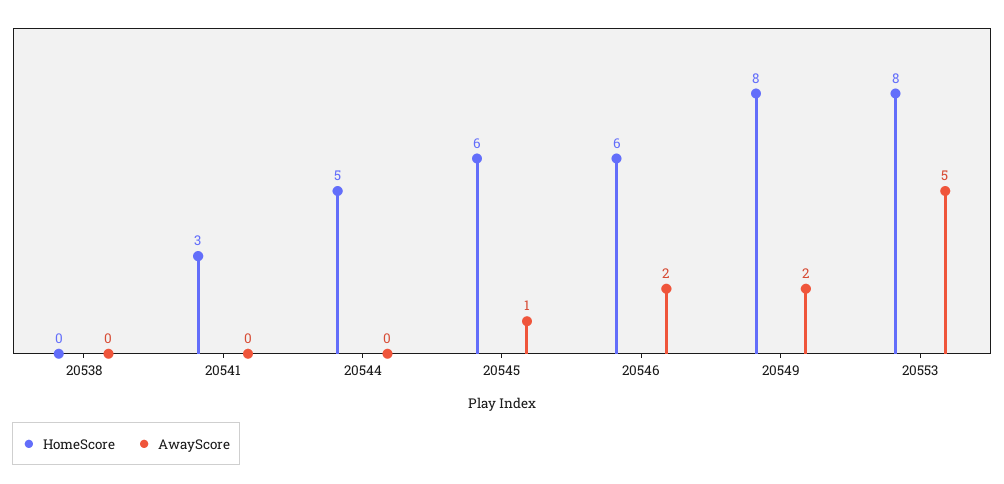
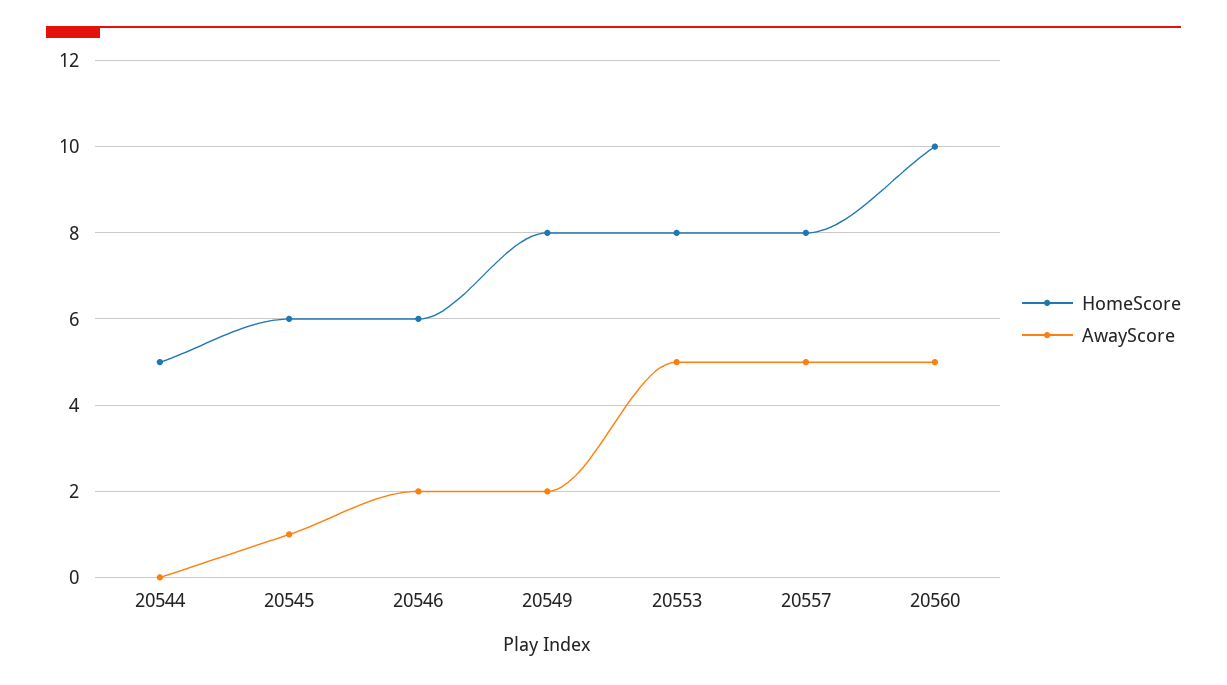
HomeScore, 20538: 0 -> none
AwayScore, 20538: 0 -> none
HomeScore, 20541: 3 -> none
AwayScore, 20541: 0 -> none
HomeScore, 20557: none -> 8
AwayScore, 20557: none -> 5
HomeScore, 20560: none -> 10
AwayScore, 20560: none -> 5

